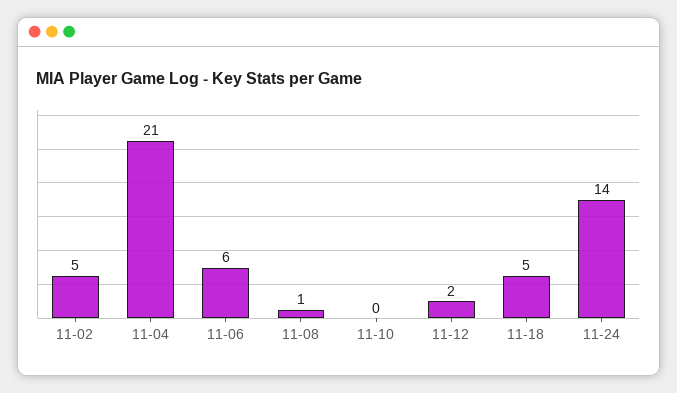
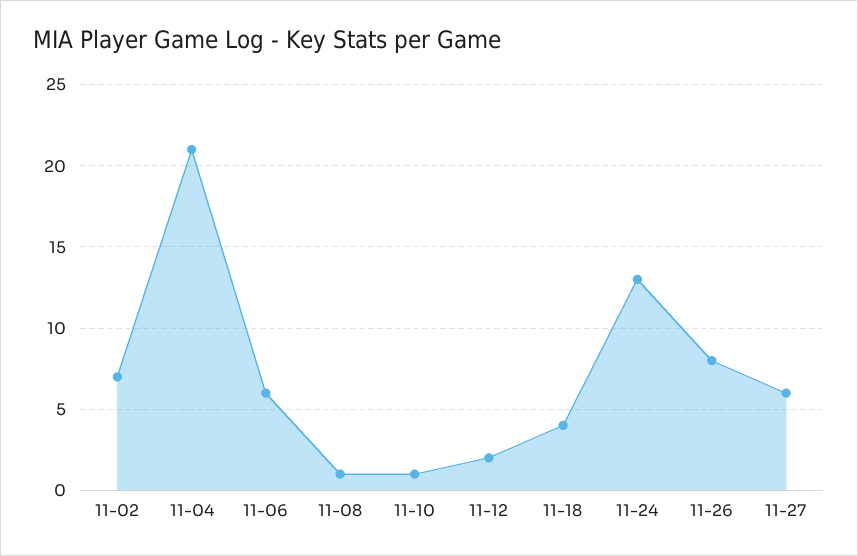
11-02: 5 -> 7
11-10: 0 -> 1
11-18: 5 -> 4
11-24: 14 -> 13
11-26: none -> 8
11-27: none -> 6

